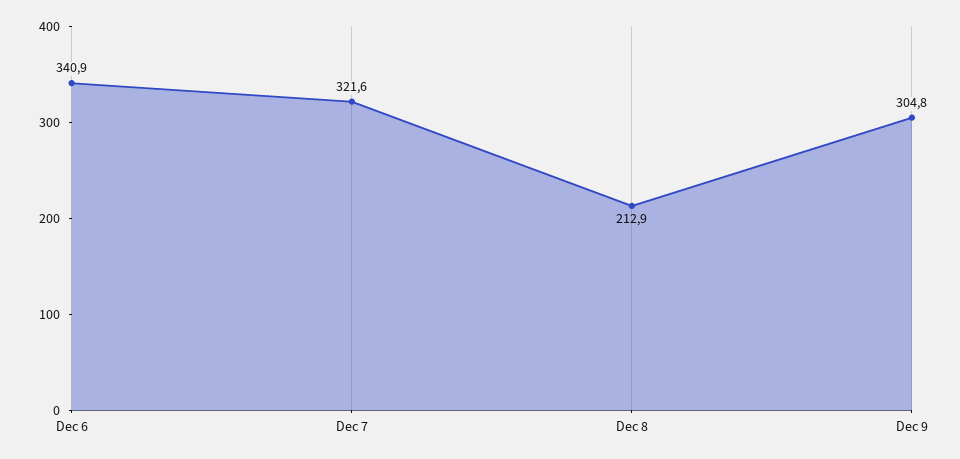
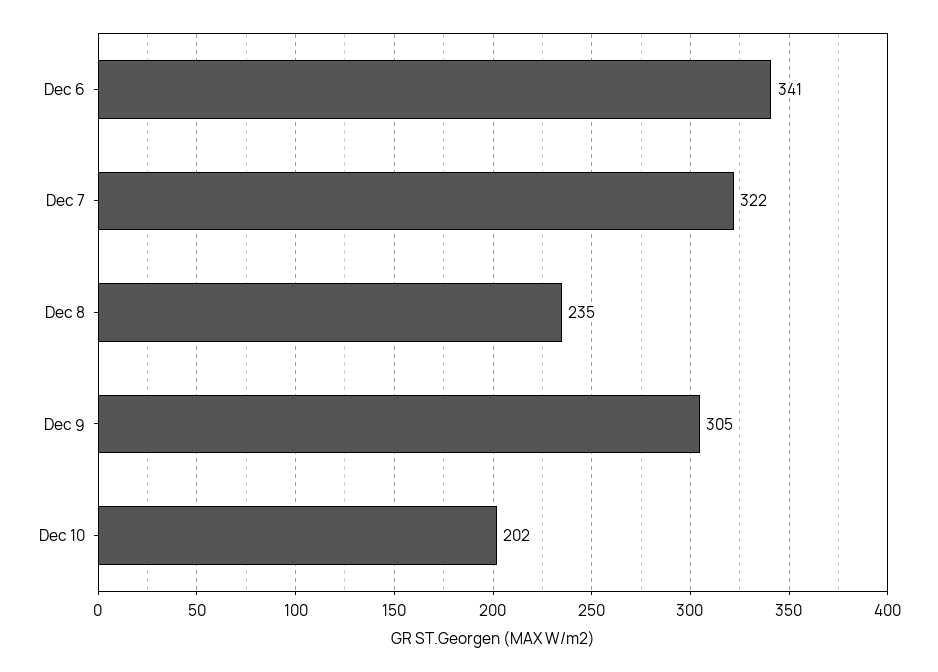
Dec 8: 212.9 -> 235
Dec 10: none -> 202

